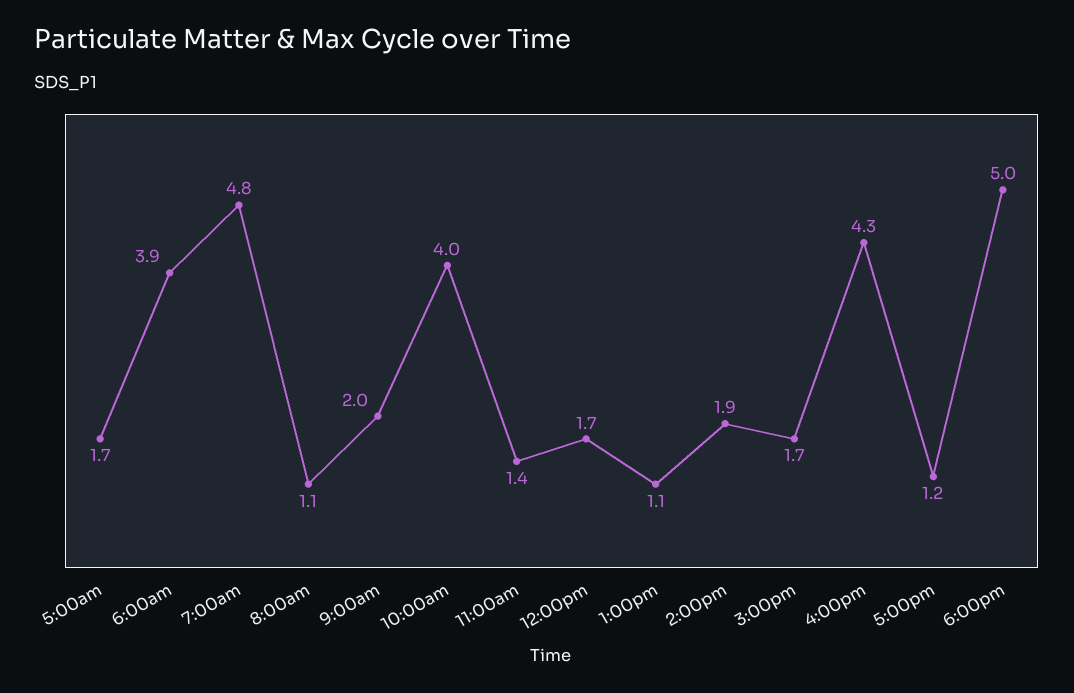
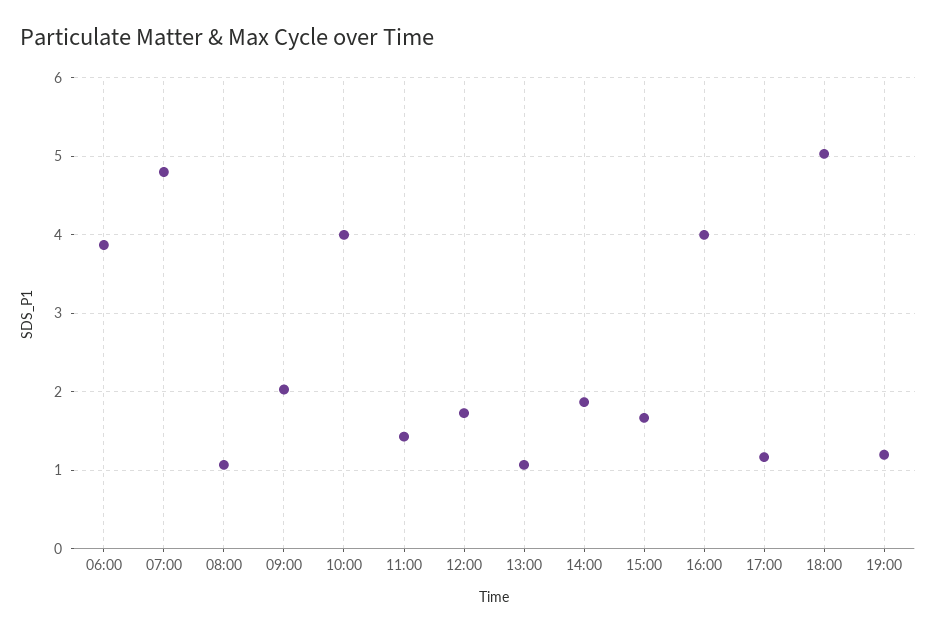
5:00am: 1.7 -> none
4:00pm: 4.3 -> 4
19:00: none -> 1.2

